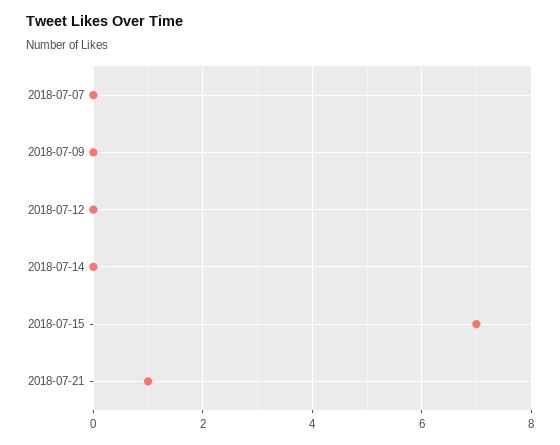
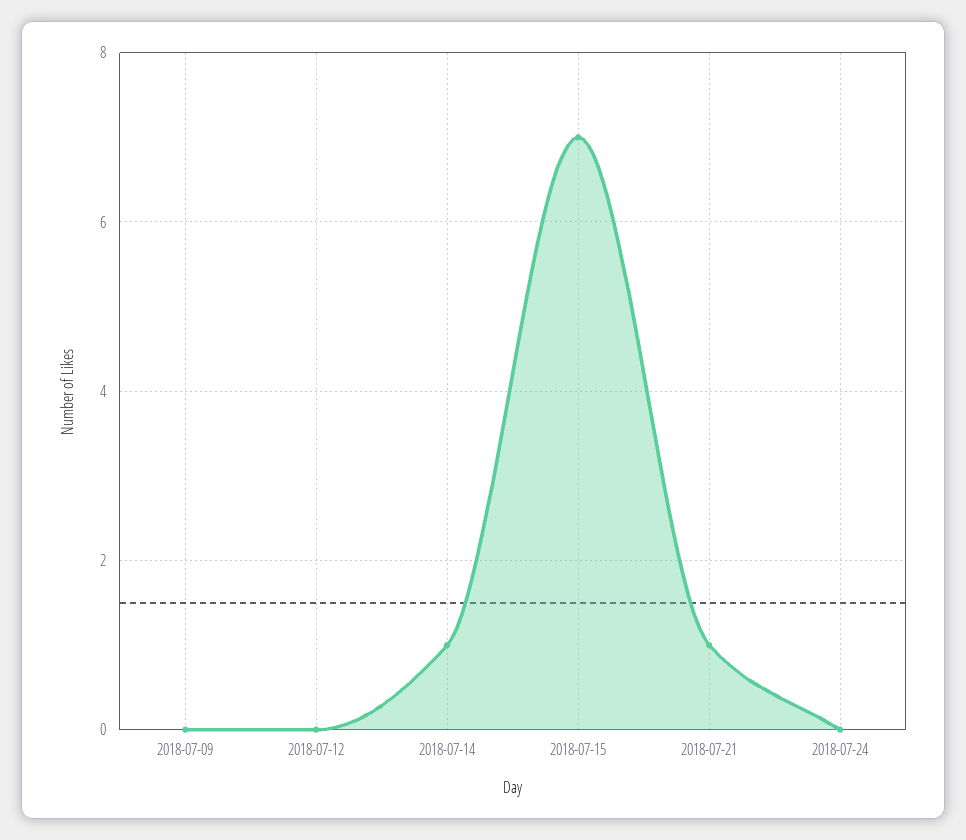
2018-07-07: 0 -> none
2018-07-14: 0 -> 1
2018-07-24: none -> 0

